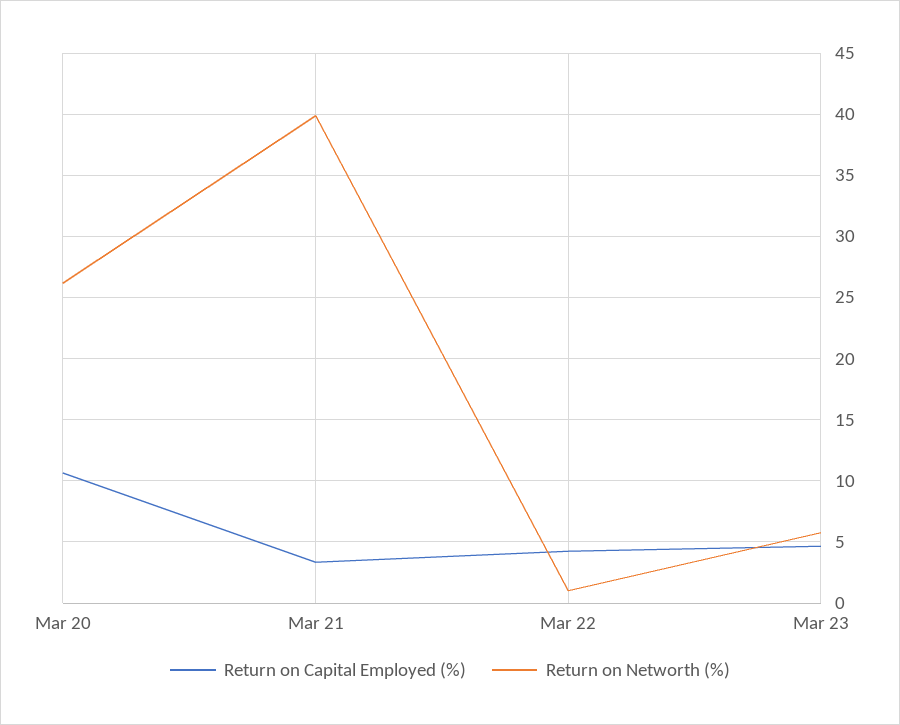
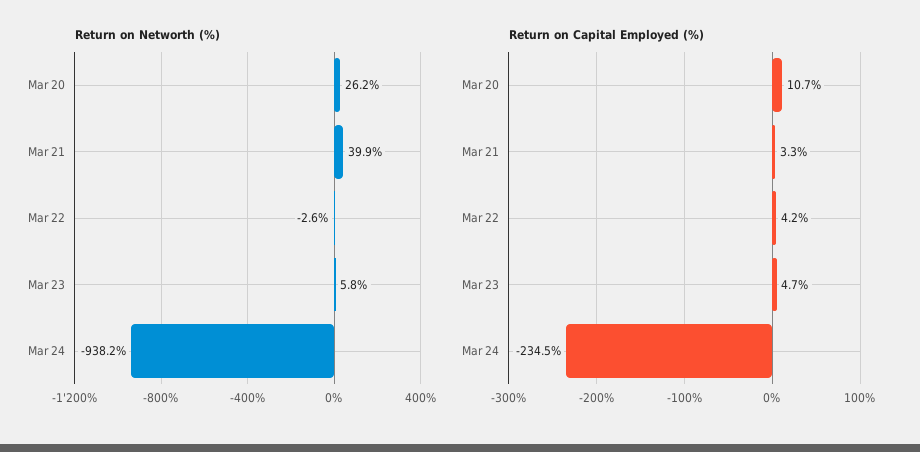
Return on Networth (%), Mar 22: 1 -> -2.6
Return on Networth (%), Mar 24: none -> -938.2
Return on Capital Employed (%), Mar 24: none -> -234.5

